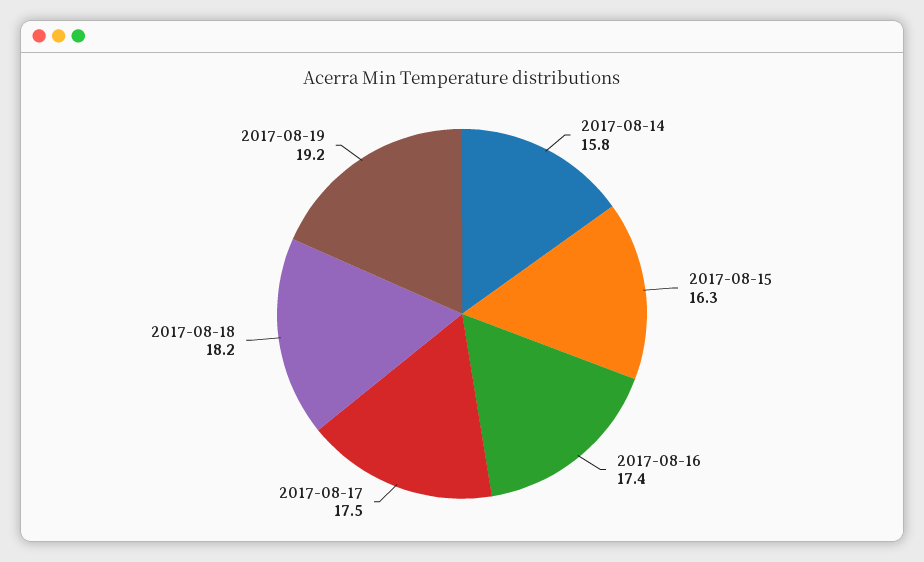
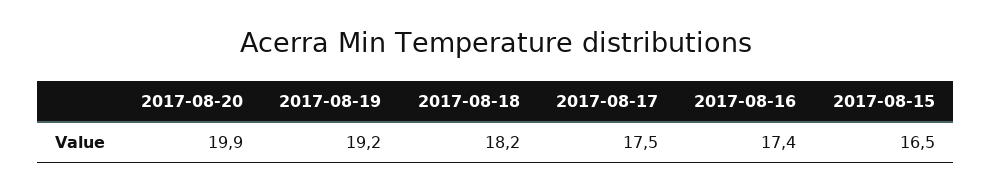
2017-08-14: 15.8 -> none
2017-08-15: 16.3 -> 16.5
2017-08-20: none -> 19.9

